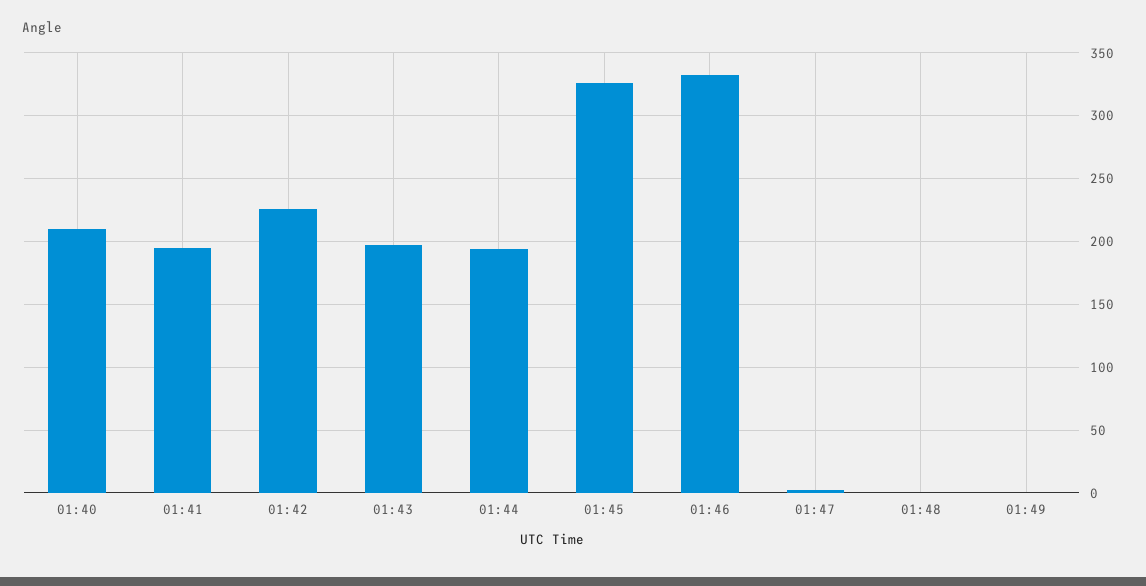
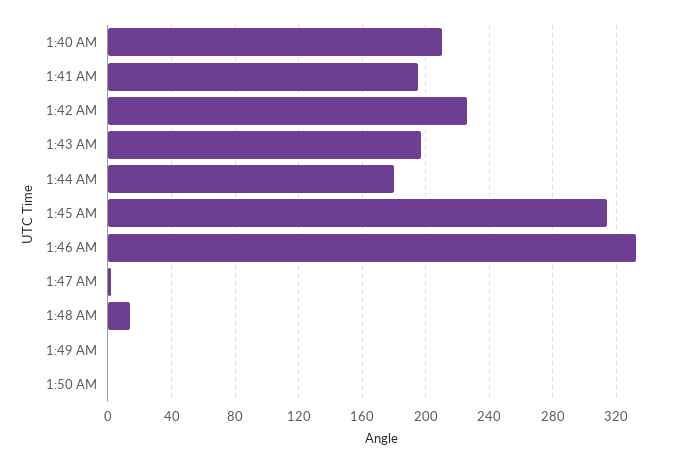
01:44: 195 -> 180
01:45: 325 -> 315
01:48: 0 -> 15
1:50 AM: none -> 0

